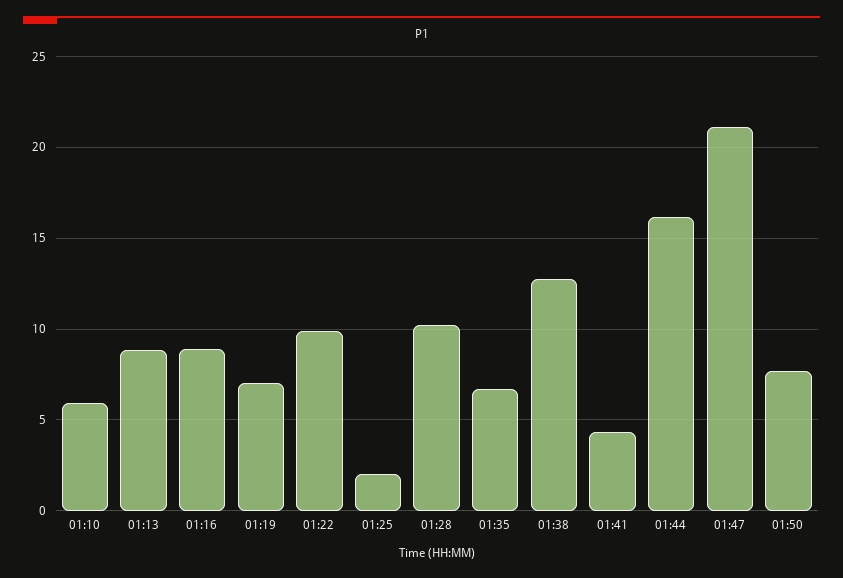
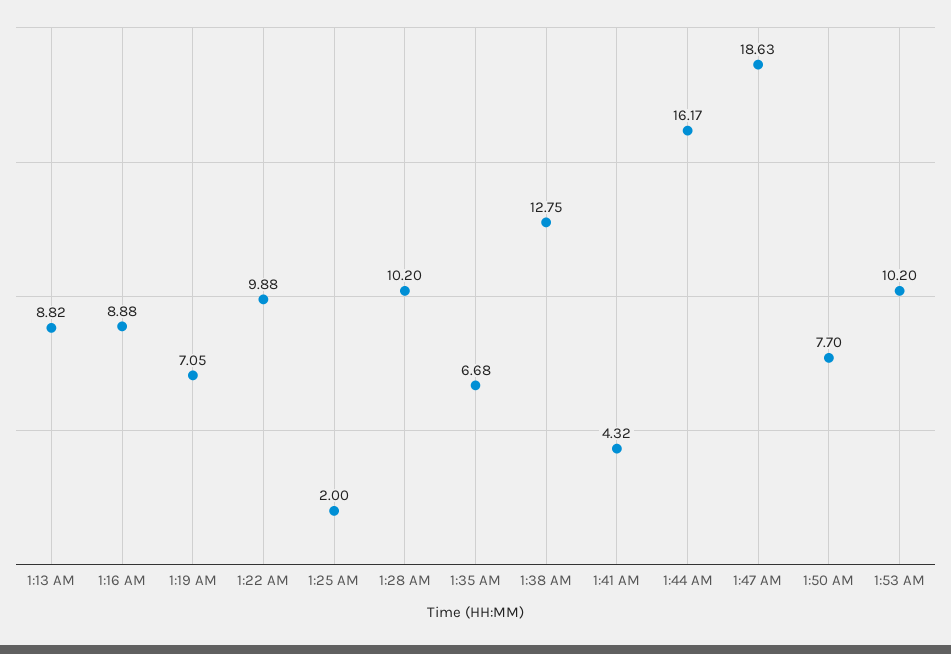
01:10: 6 -> none
01:47: 21 -> 18.63
1:53 AM: none -> 10.2

